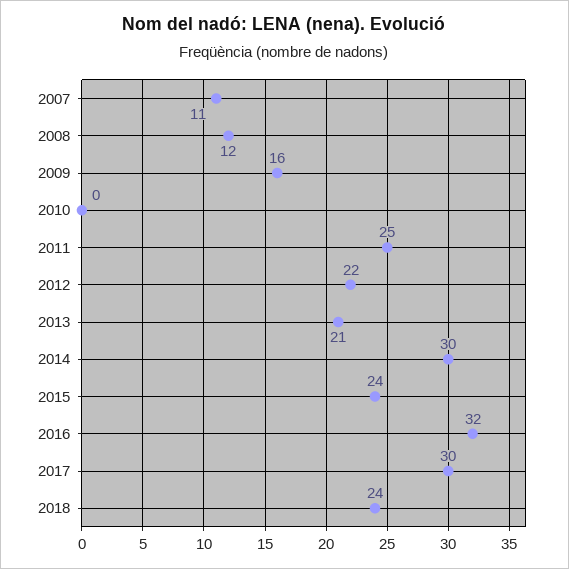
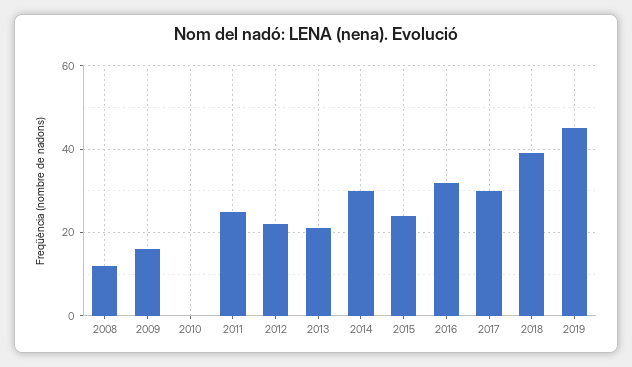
2007: 11 -> none
2018: 24 -> 40
2019: none -> 45

